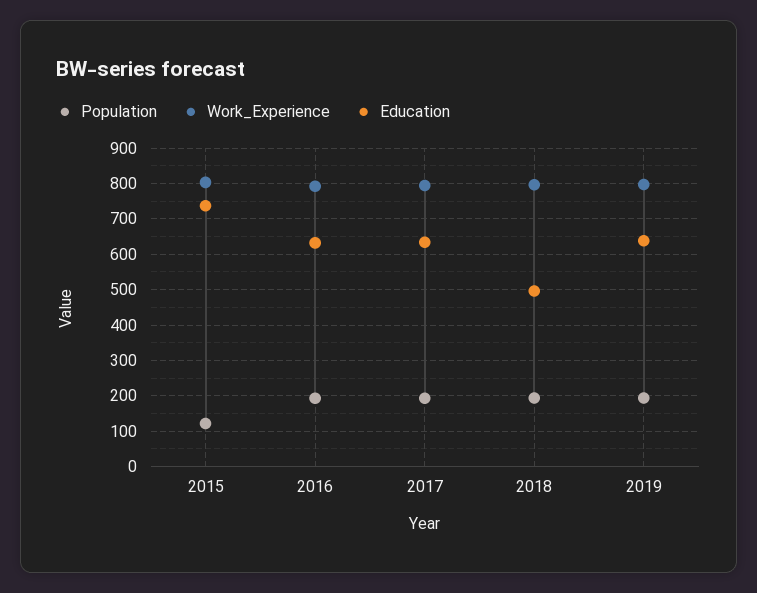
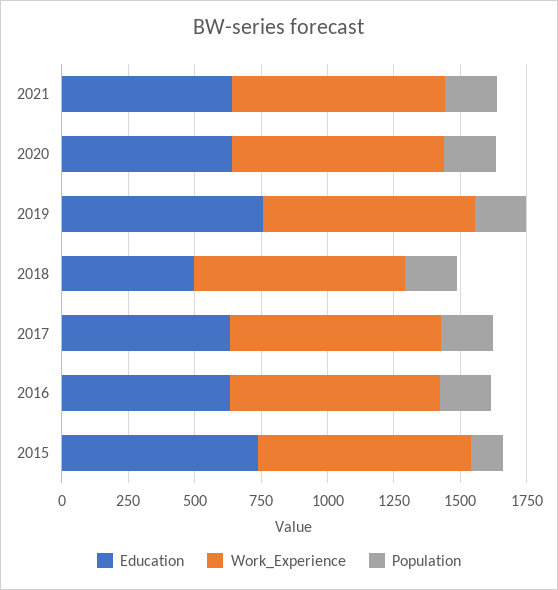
Education, 2019: 640 -> 750
Education, 2021: none -> 650
Work_Experience, 2021: none -> 800
Population, 2021: none -> 200
Education, 2020: none -> 650
Work_Experience, 2020: none -> 800
Population, 2020: none -> 200

